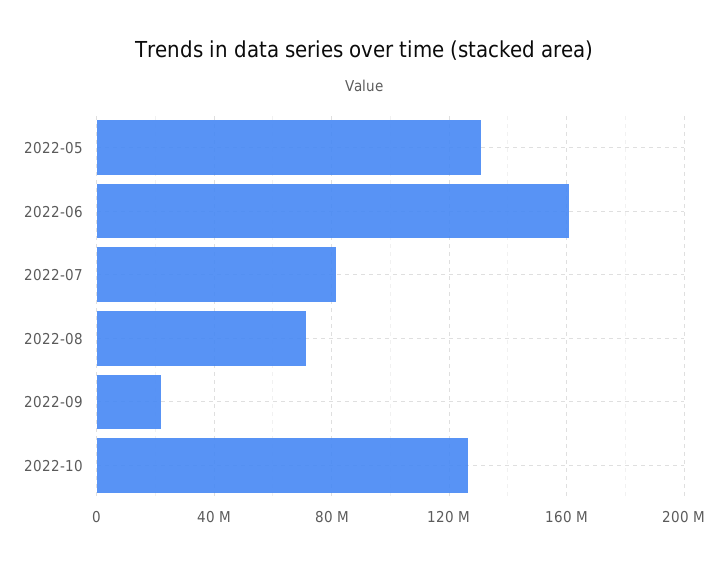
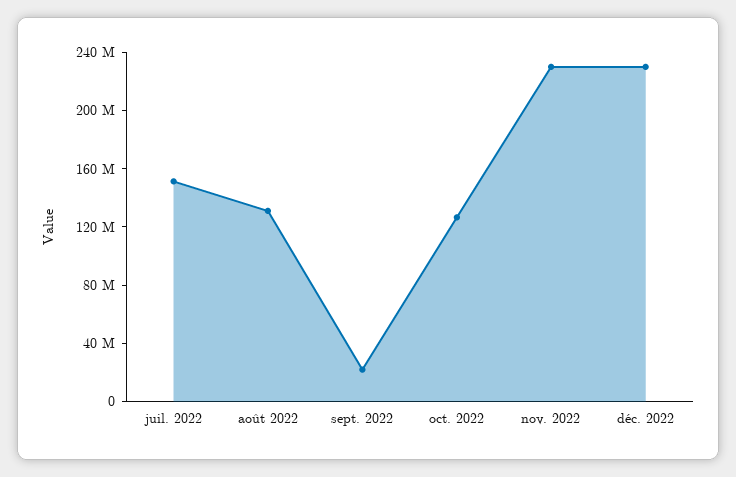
2022-05: 130000000 -> none
2022-06: 160000000 -> none
2022-07: 80000000 -> 150000000
2022-08: 70000000 -> 130000000
nov. 2022: none -> 230000000
déc. 2022: none -> 230000000

